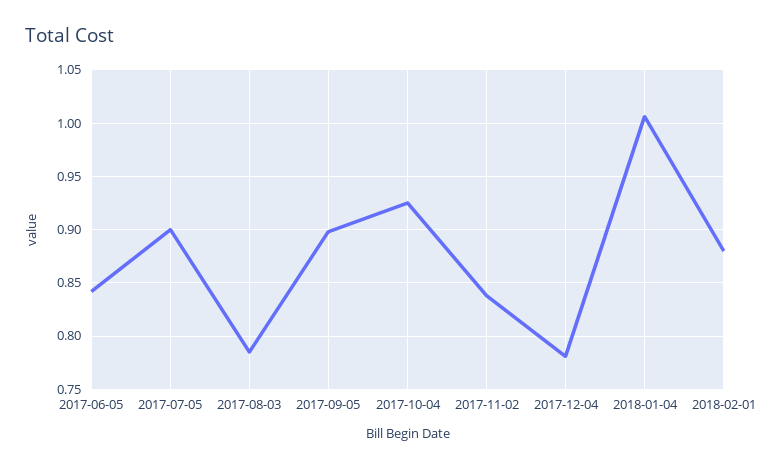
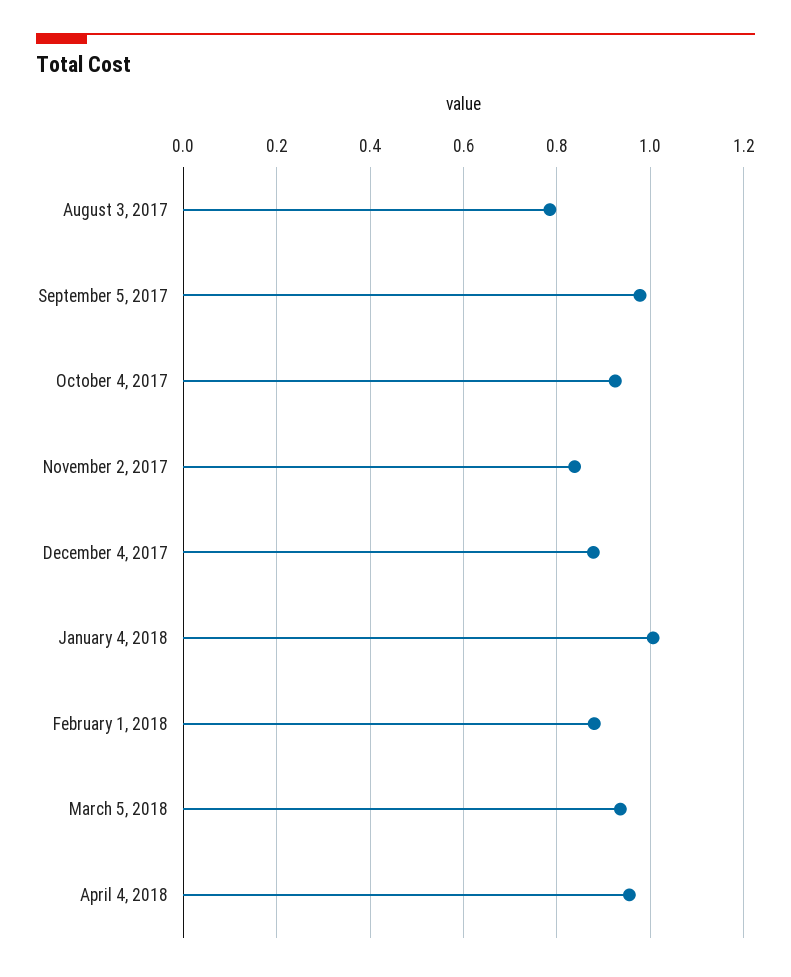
2017-06-05: 0.84 -> none
2017-07-05: 0.9 -> none
2017-09-05: 0.9 -> 0.98
2017-12-04: 0.78 -> 0.88
March 5, 2018: none -> 0.94
April 4, 2018: none -> 0.96

